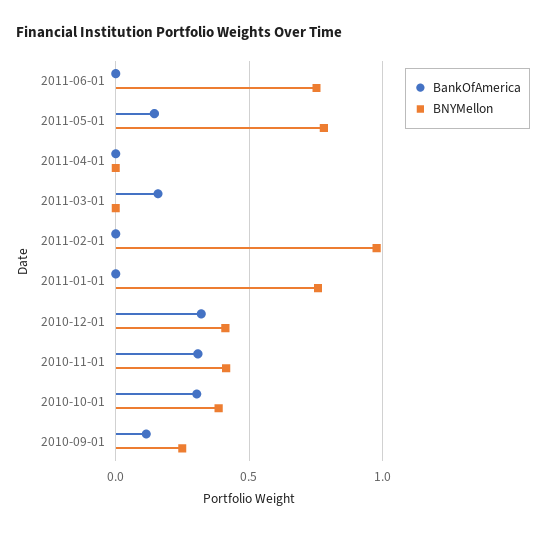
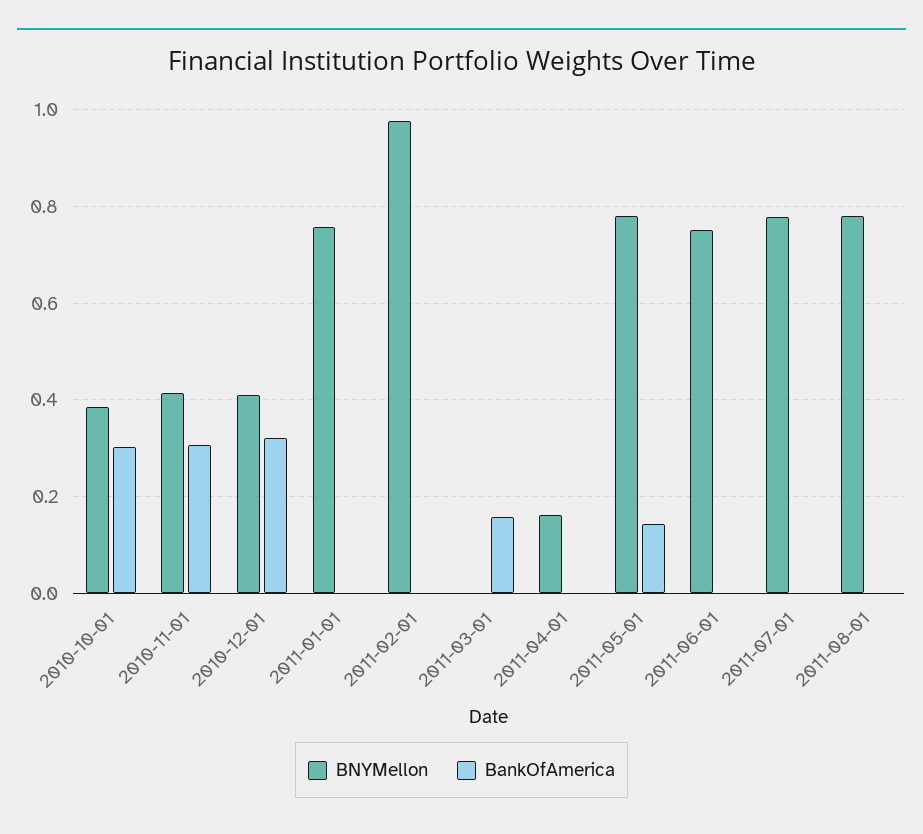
BNYMellon, 2011-04-01: 0 -> 0.16
BankOfAmerica, 2010-09-01: 0.1 -> none
BNYMellon, 2010-09-01: 0.25 -> none
BNYMellon, 2011-07-01: none -> 0.78
BankOfAmerica, 2011-07-01: none -> 0
BNYMellon, 2011-08-01: none -> 0.78
BankOfAmerica, 2011-08-01: none -> 0

